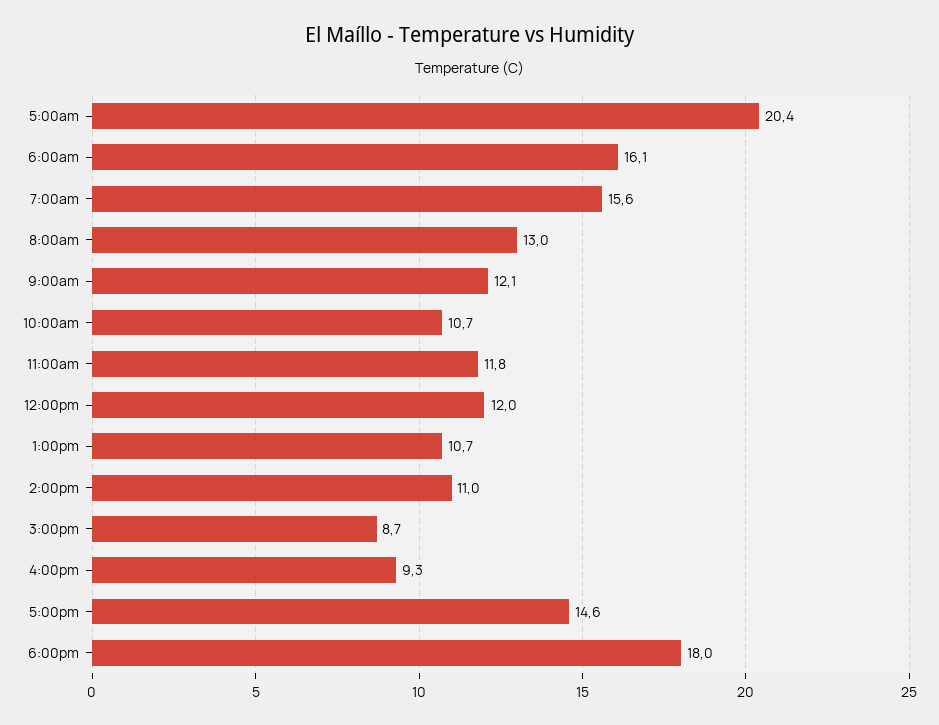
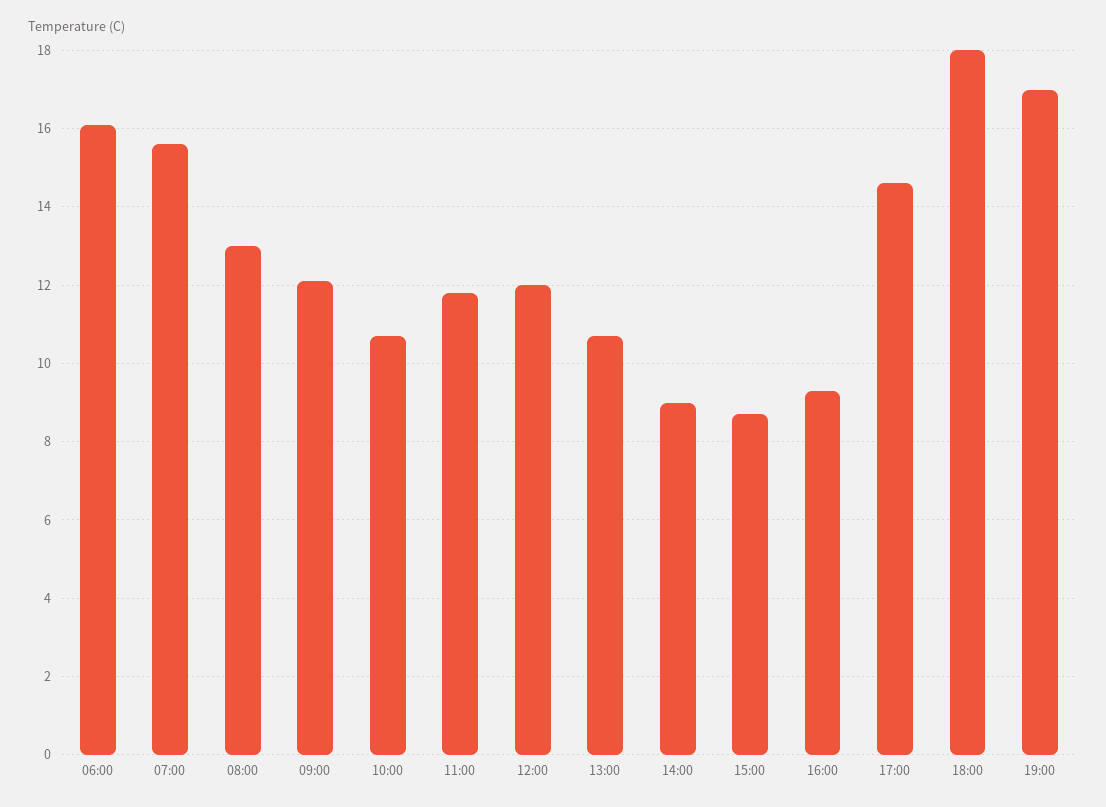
5:00am: 20.4 -> none
2:00pm: 11 -> 9
19:00: none -> 17

